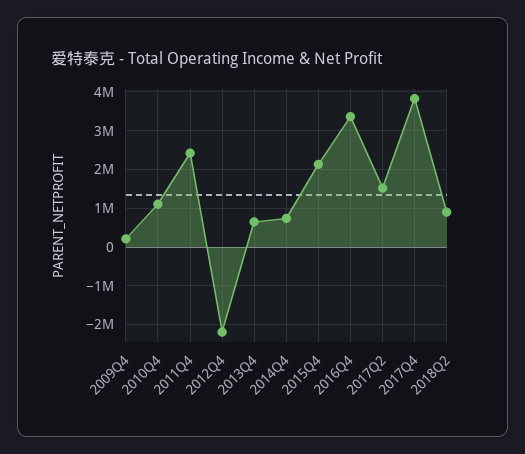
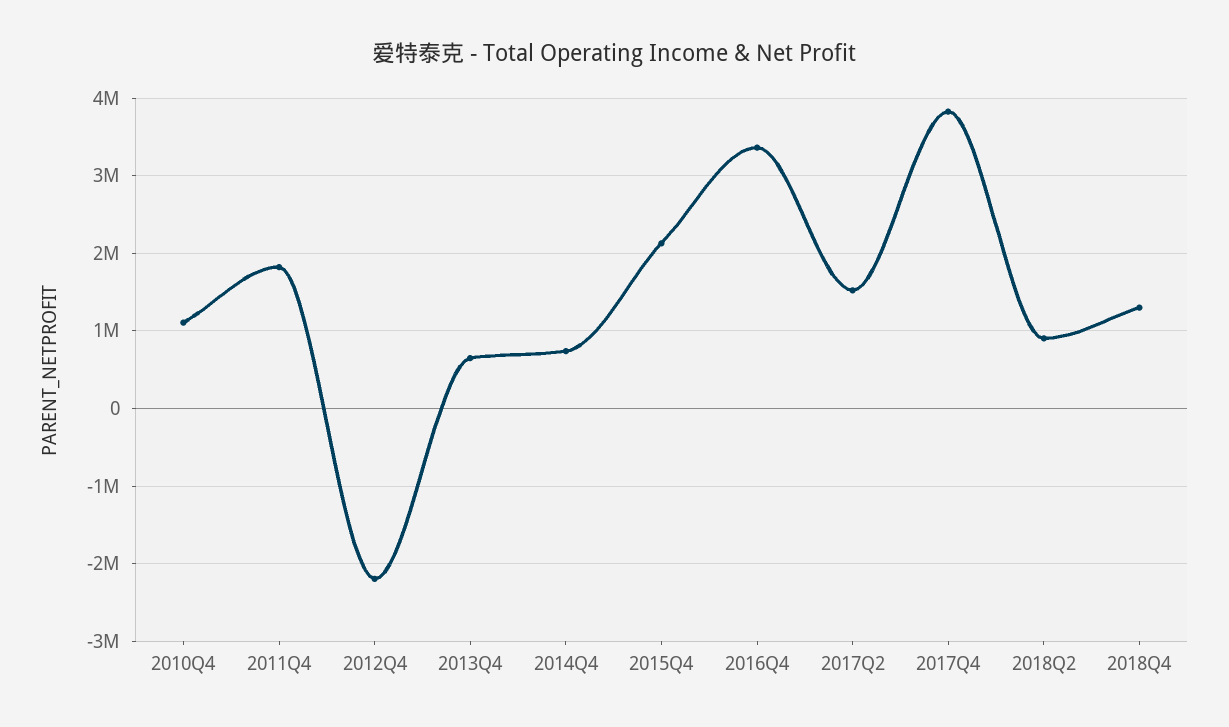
2009Q4: 200000 -> none
2011Q4: 2400000 -> 1800000
2018Q4: none -> 1300000

